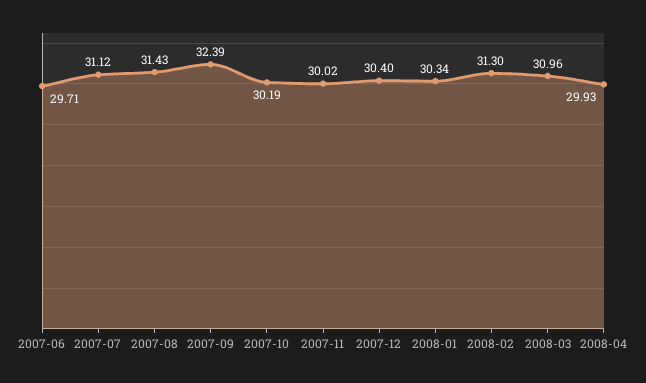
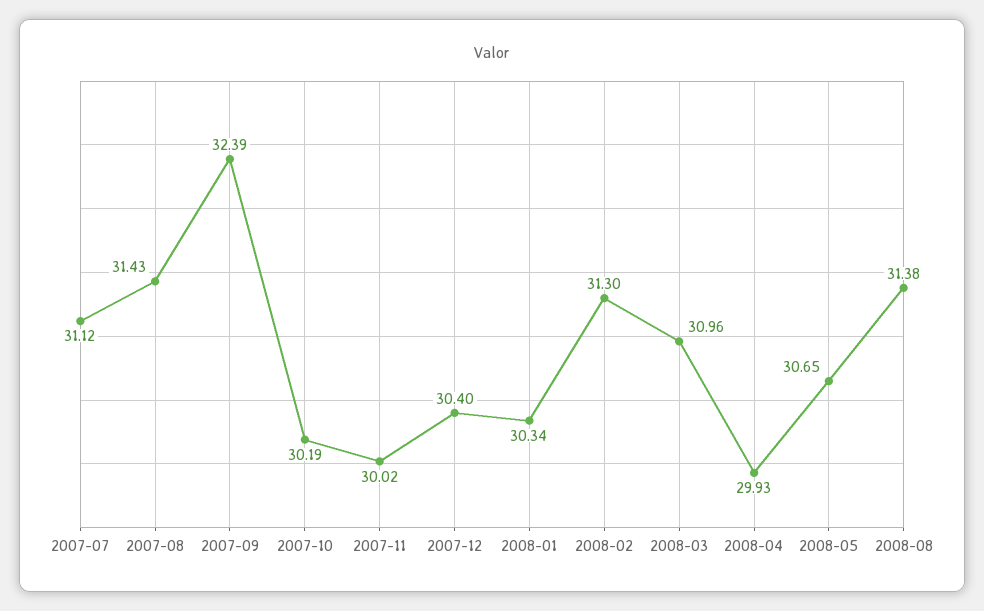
2007-06: 29.71 -> none
2008-05: none -> 30.65
2008-08: none -> 31.38

